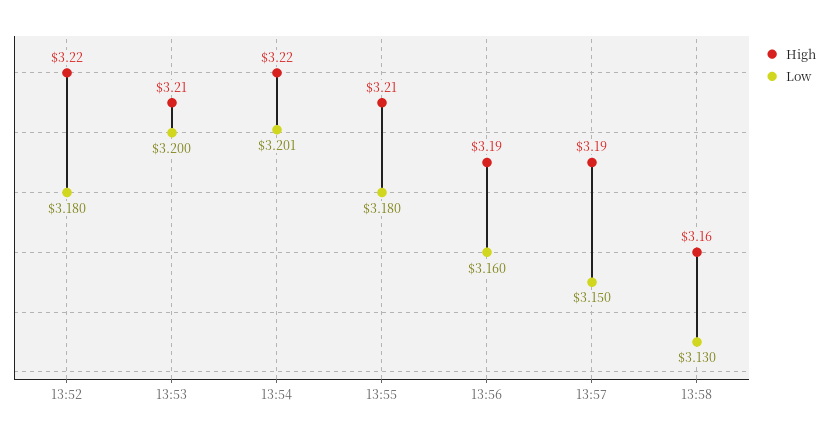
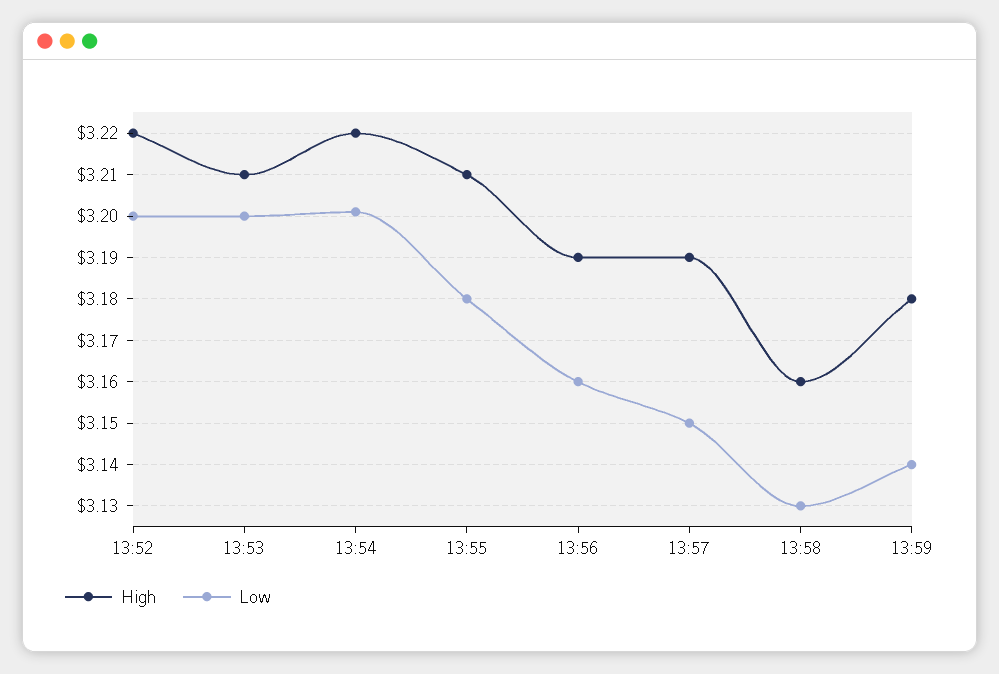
Low, 13:52: 3.18 -> 3.2
High, 13:59: none -> 3.18
Low, 13:59: none -> 3.14

